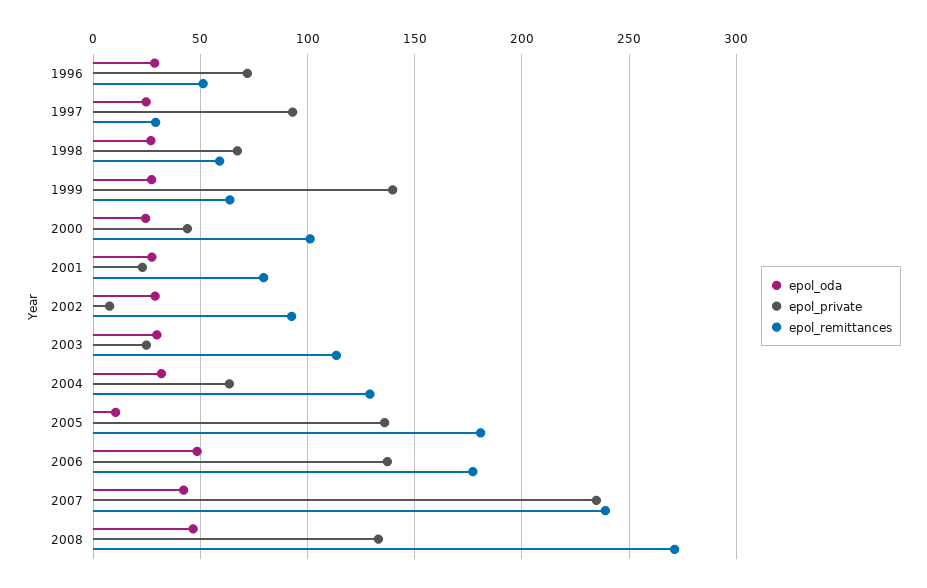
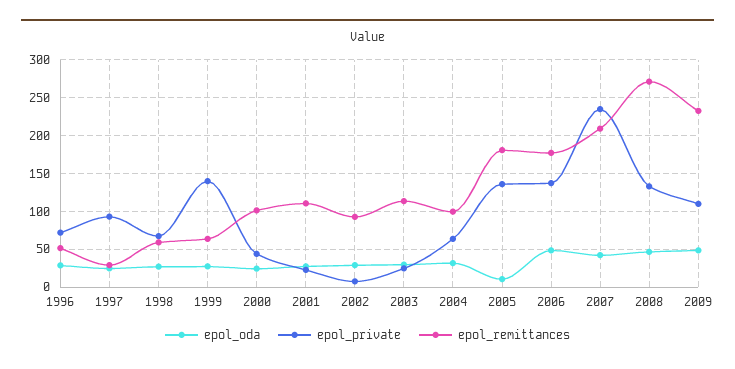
epol_remittances, 2001: 80 -> 110
epol_remittances, 2004: 130 -> 100
epol_remittances, 2007: 240 -> 210
epol_oda, 2009: none -> 50
epol_private, 2009: none -> 110
epol_remittances, 2009: none -> 230

